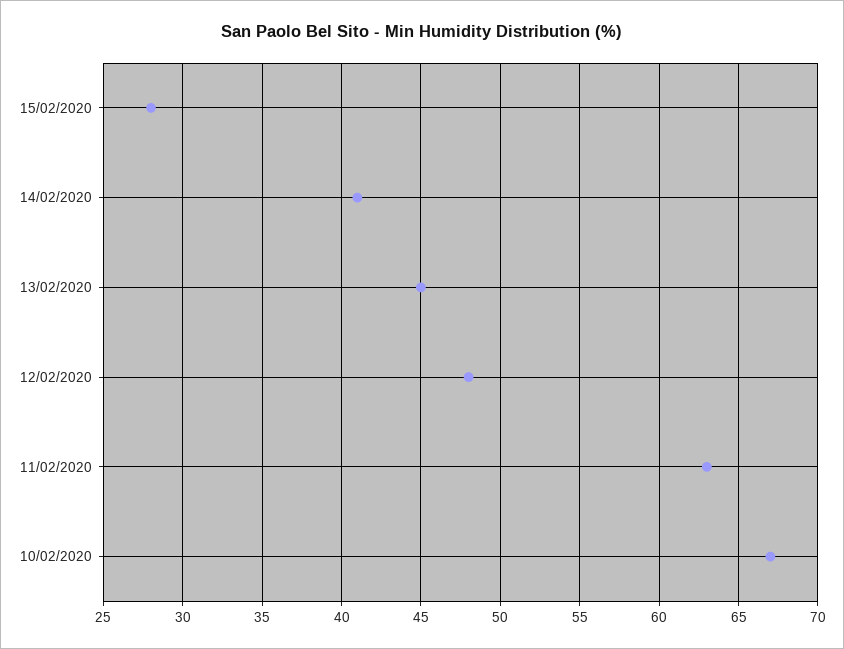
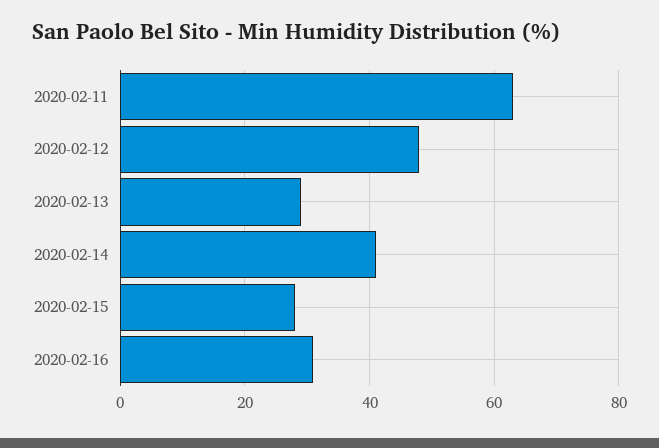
13/02/2020: 45 -> 30
10/02/2020: 67 -> none
2020-02-16: none -> 30

